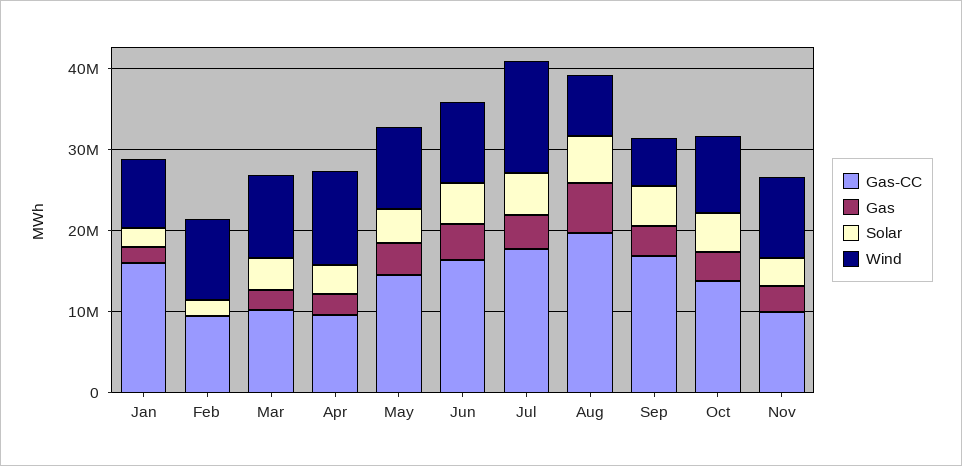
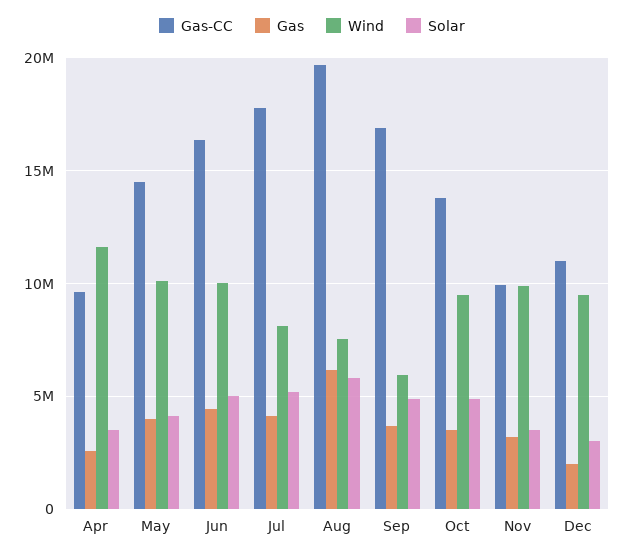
Gas-CC, Jan: 16000000 -> none
Gas, Jan: 2000000 -> none
Solar, Jan: 2000000 -> none
Wind, Jan: 8000000 -> none
Gas-CC, Feb: 10000000 -> none
Gas, Feb: 0 -> none
Solar, Feb: 2000000 -> none
Wind, Feb: 10000000 -> none
Gas-CC, Mar: 10000000 -> none
Gas, Mar: 2000000 -> none
Solar, Mar: 4000000 -> none
Wind, Mar: 10000000 -> none
Wind, Jul: 14000000 -> 8000000
Gas-CC, Dec: none -> 11000000
Gas, Dec: none -> 2000000
Wind, Dec: none -> 9500000
Solar, Dec: none -> 3000000

